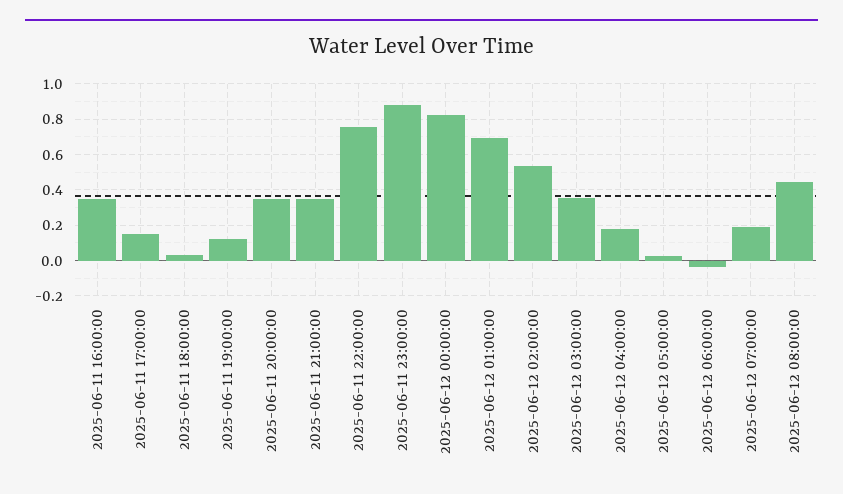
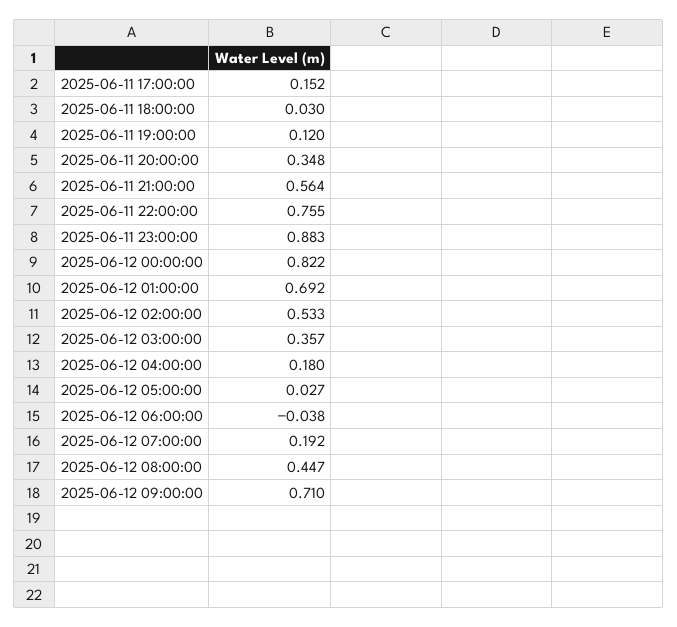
2025-06-11 16:00:00: 0.35 -> none
2025-06-11 21:00:00: 0.35 -> 0.564
2025-06-12 09:00:00: none -> 0.71

